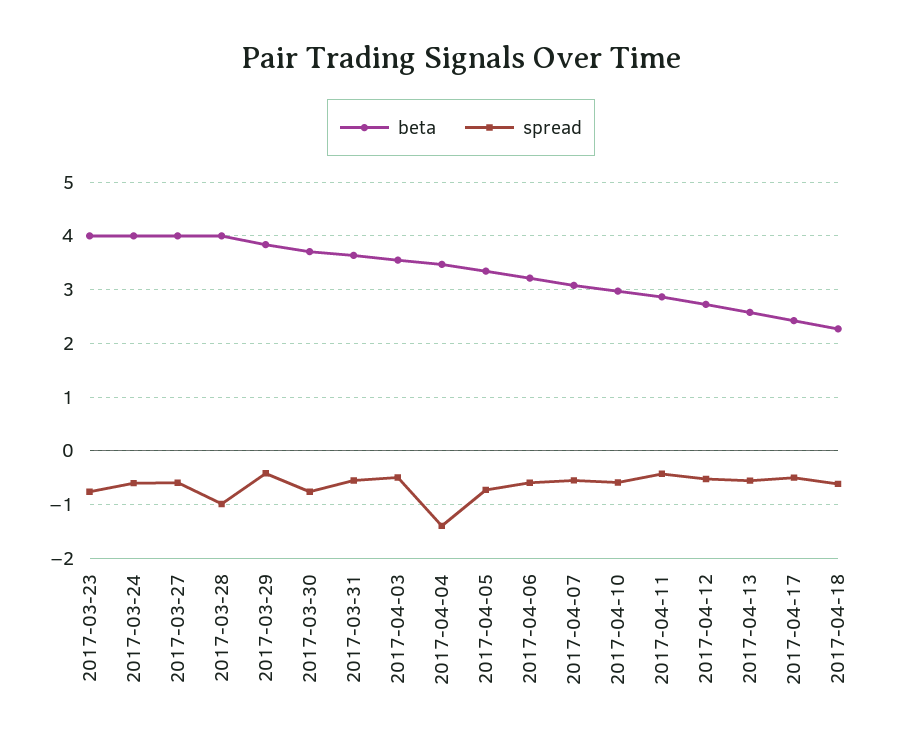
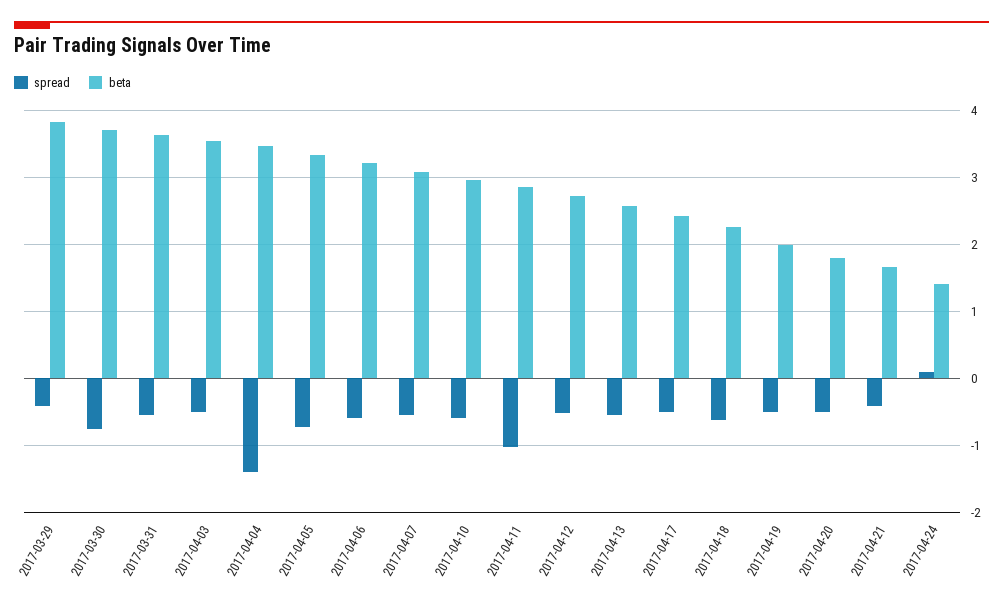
beta, 2017-03-23: 4 -> none
spread, 2017-03-23: -0.8 -> none
beta, 2017-03-24: 4 -> none
spread, 2017-03-24: -0.6 -> none
beta, 2017-03-27: 4 -> none
spread, 2017-03-27: -0.6 -> none
beta, 2017-03-28: 4 -> none
spread, 2017-03-28: -1 -> none
spread, 2017-04-11: -0.4 -> -1
spread, 2017-04-19: none -> -0.5
beta, 2017-04-19: none -> 2
spread, 2017-04-20: none -> -0.5
beta, 2017-04-20: none -> 1.8
spread, 2017-04-21: none -> -0.4
beta, 2017-04-21: none -> 1.7
spread, 2017-04-24: none -> 0.1
beta, 2017-04-24: none -> 1.4

